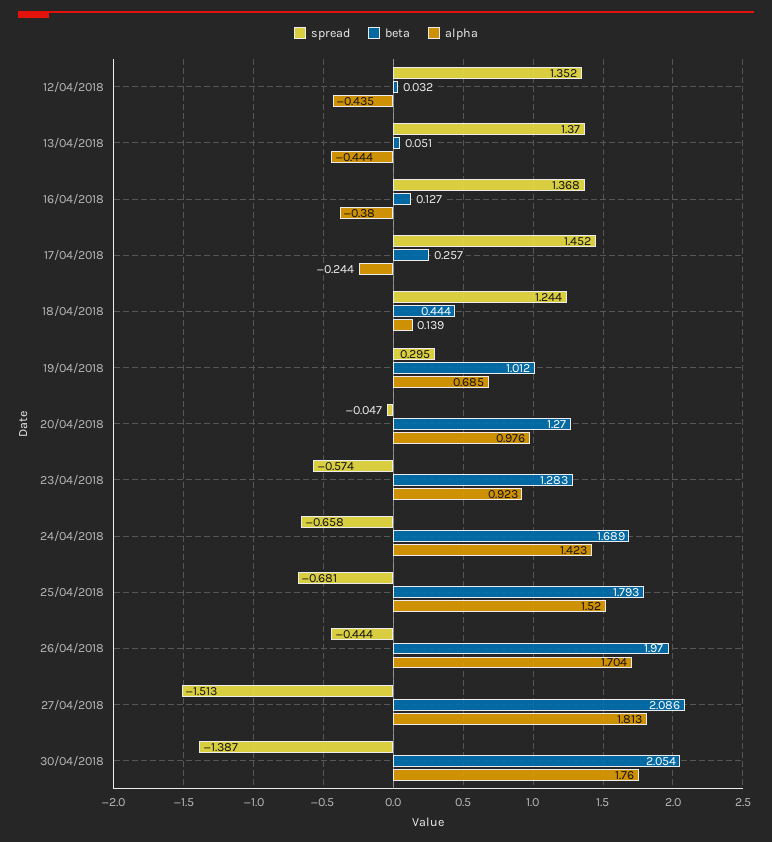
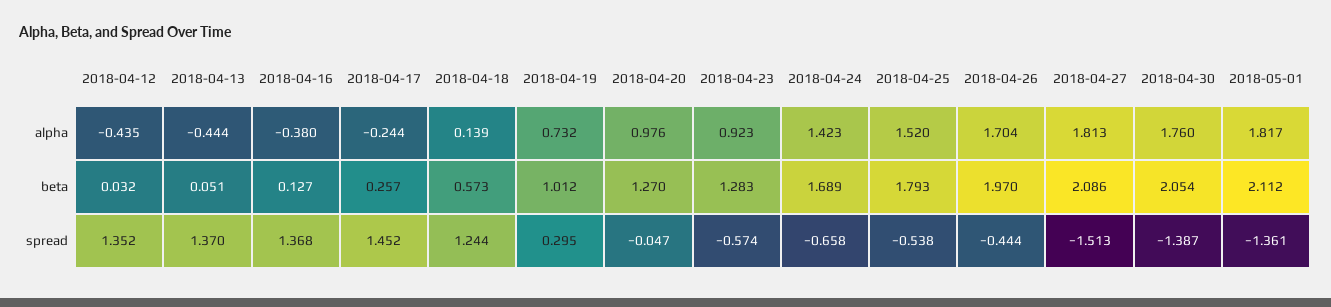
beta, 18/04/2018: 0.444 -> 0.573
alpha, 19/04/2018: 0.685 -> 0.732
spread, 25/04/2018: -0.681 -> -0.538
alpha, 2018-05-01: none -> 1.817
beta, 2018-05-01: none -> 2.112
spread, 2018-05-01: none -> -1.361

